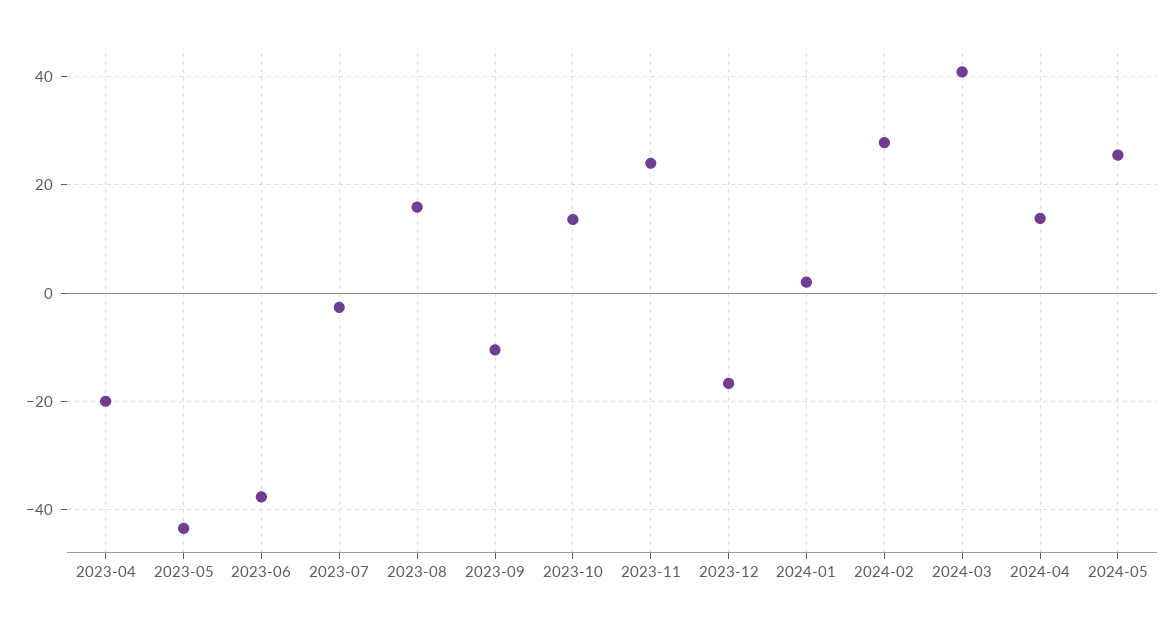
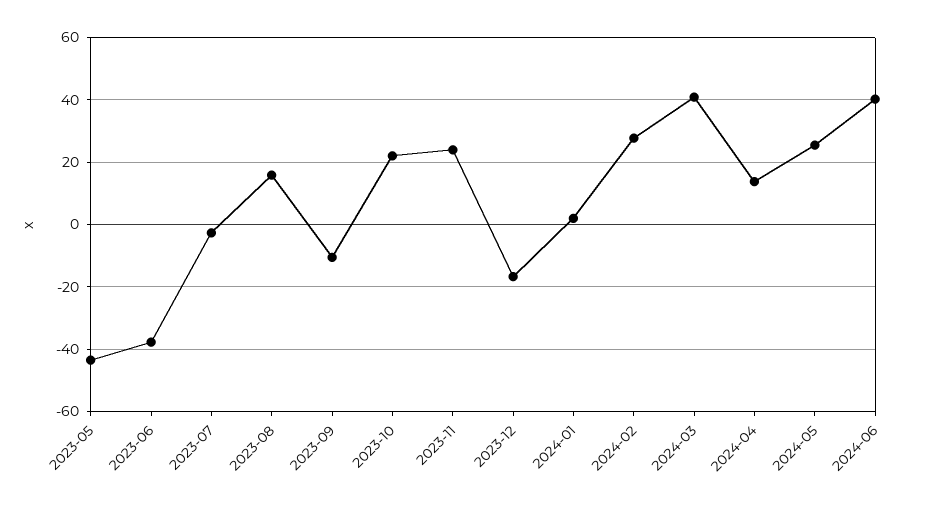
2023-04: -20 -> none
2023-10: 14 -> 22
2024-06: none -> 40

